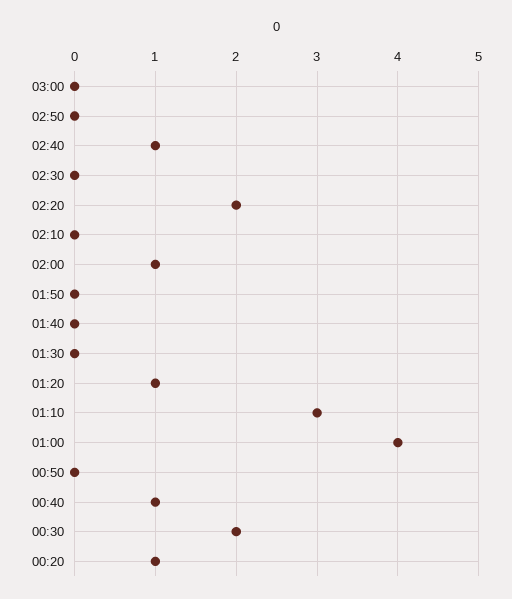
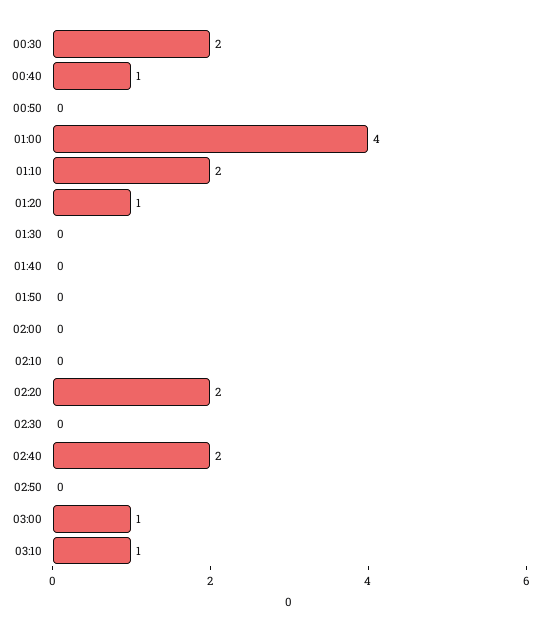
03:00: 0 -> 1
02:40: 1 -> 2
02:00: 1 -> 0
01:10: 3 -> 2
00:20: 1 -> none
03:10: none -> 1

